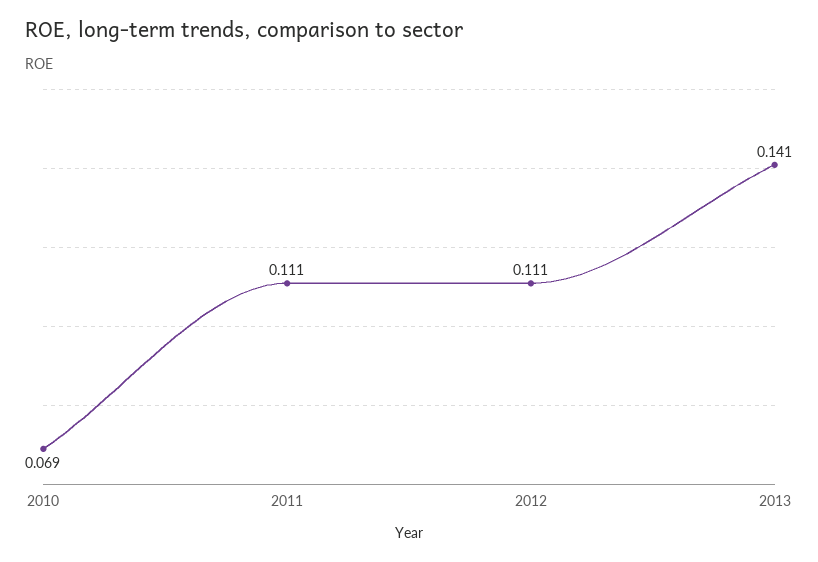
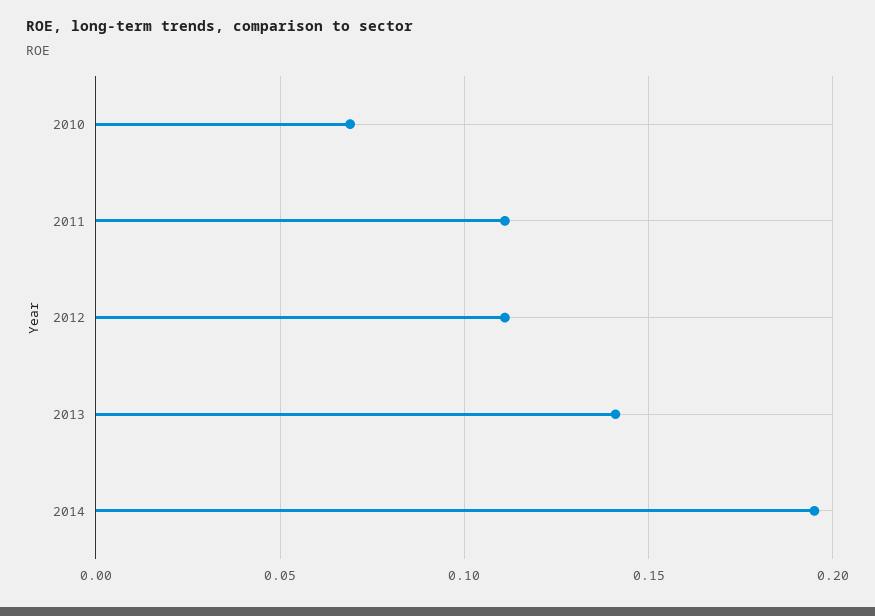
2014: none -> 0.195

